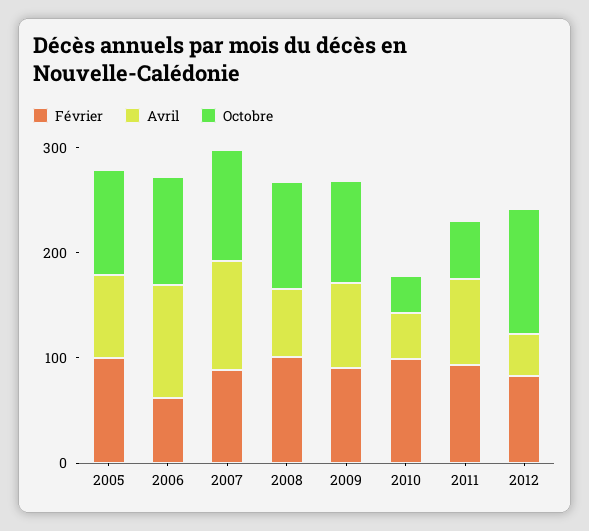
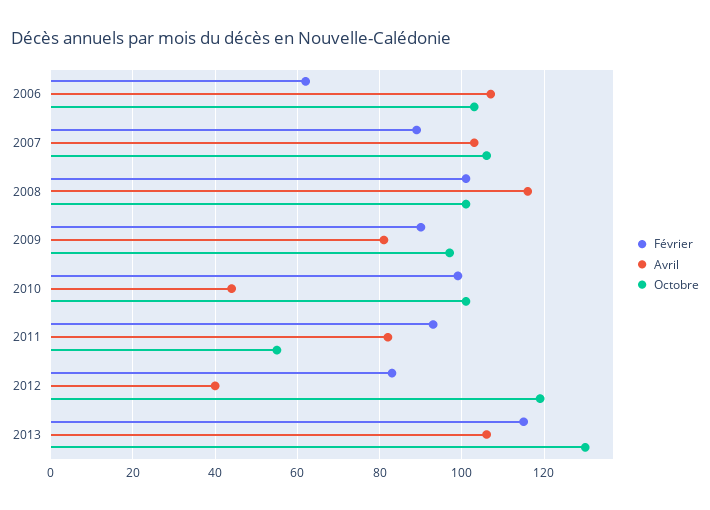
Février, 2005: 100 -> none
Avril, 2005: 80 -> none
Octobre, 2005: 100 -> none
Avril, 2008: 60 -> 115
Octobre, 2010: 40 -> 100
Février, 2013: none -> 115
Avril, 2013: none -> 105
Octobre, 2013: none -> 130

